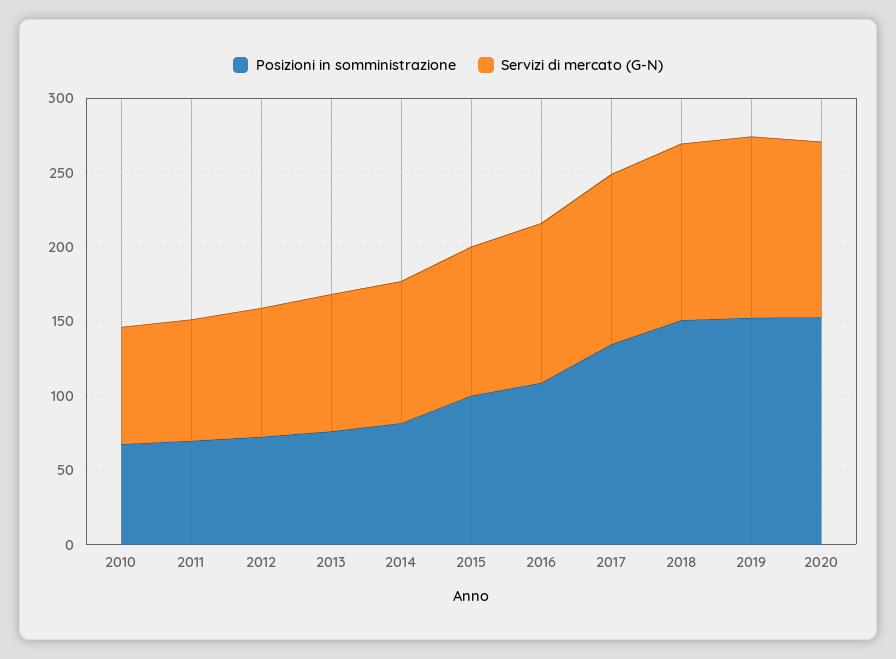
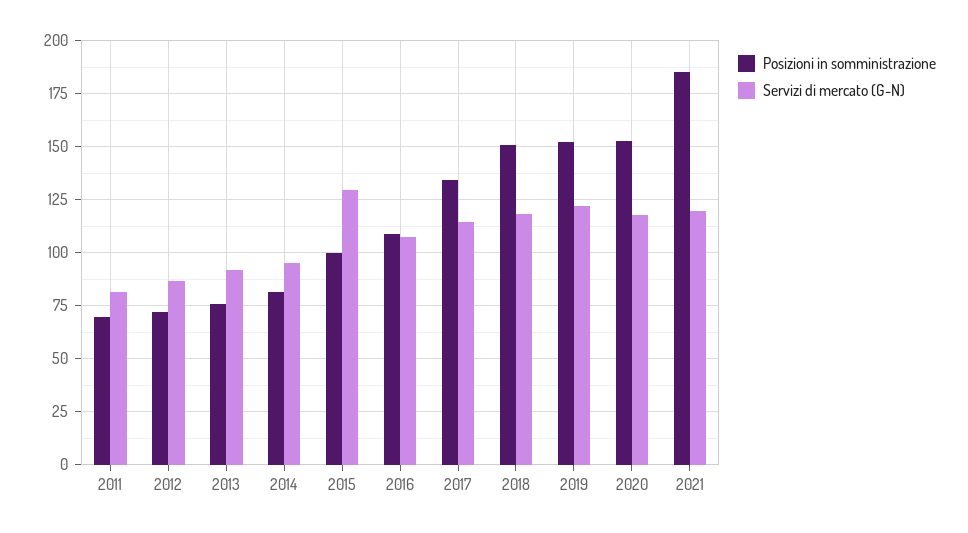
Posizioni in somministrazione, 2010: 70 -> none
Servizi di mercato (G-N), 2010: 80 -> none
Servizi di mercato (G-N), 2015: 100 -> 130
Posizioni in somministrazione, 2021: none -> 185
Servizi di mercato (G-N), 2021: none -> 120

